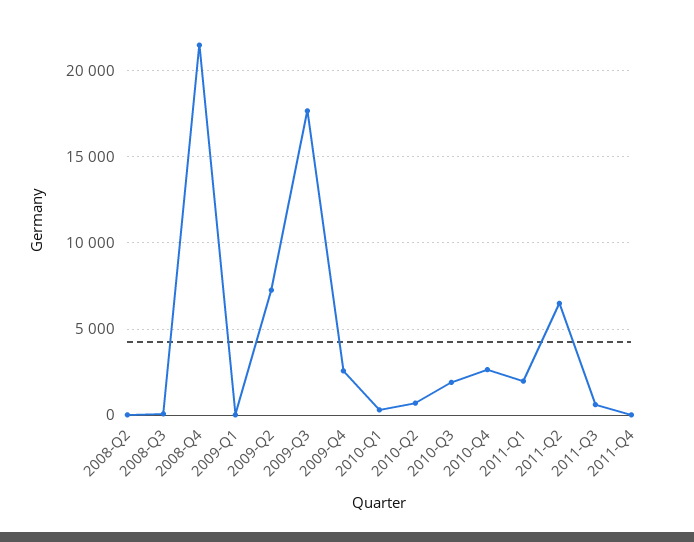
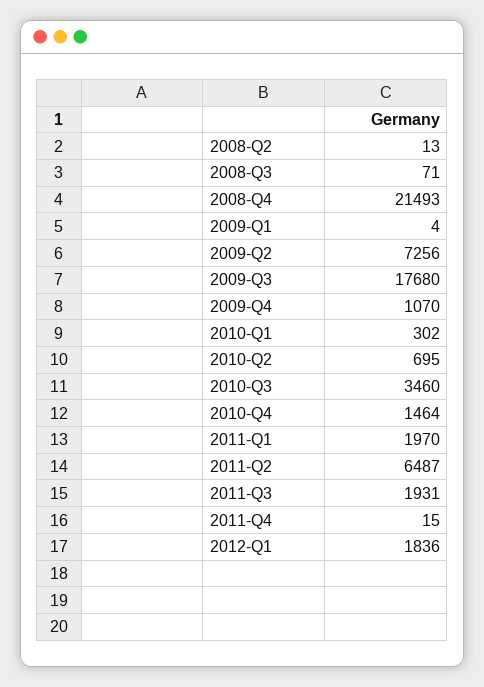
2009-Q4: 2500 -> 1070
2010-Q3: 2000 -> 3460
2010-Q4: 2500 -> 1464
2011-Q3: 500 -> 1931
2012-Q1: none -> 1836

